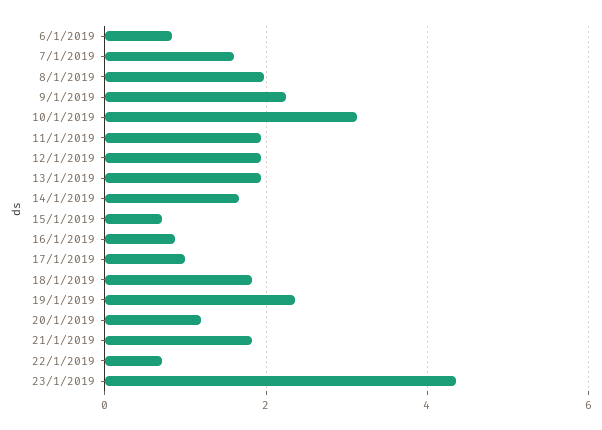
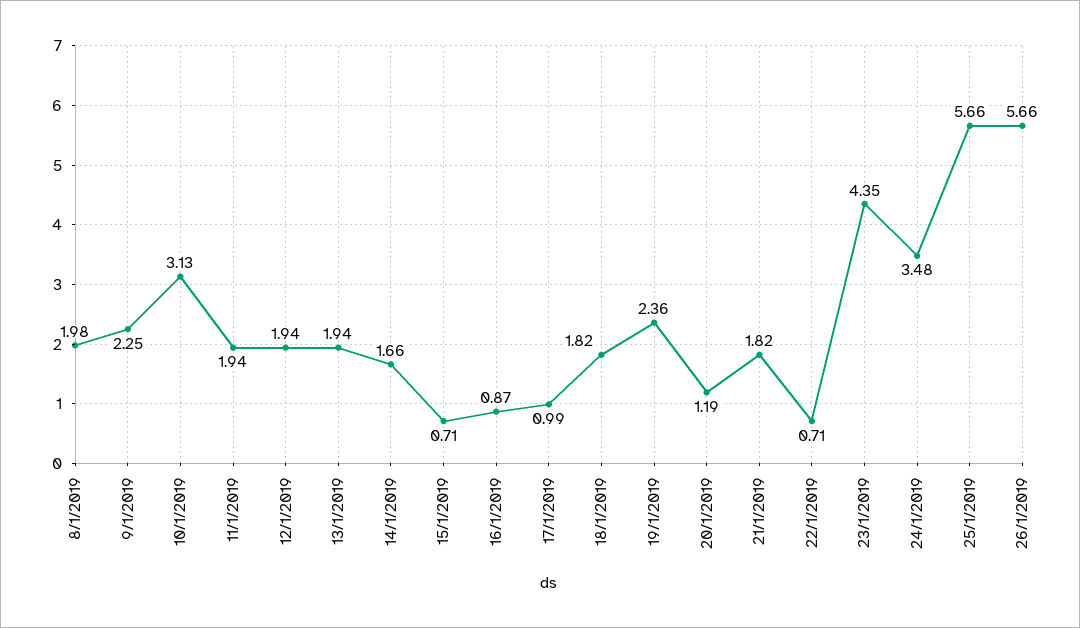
6/1/2019: 0.8 -> none
7/1/2019: 1.6 -> none
24/1/2019: none -> 3.48
25/1/2019: none -> 5.66
26/1/2019: none -> 5.66

